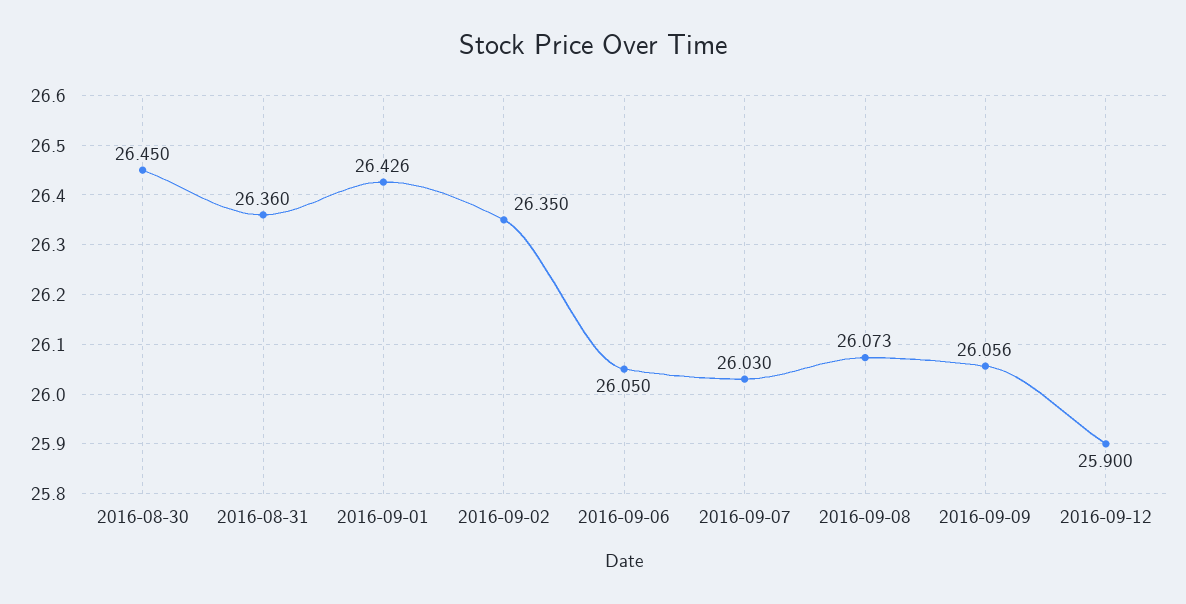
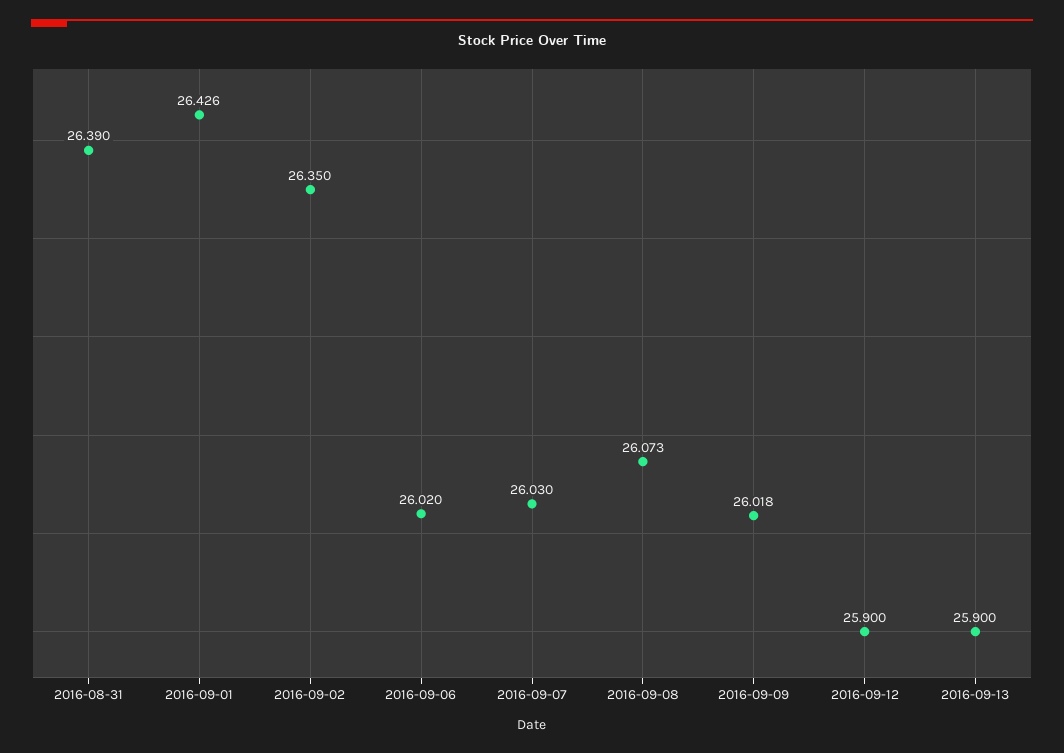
2016-08-30: 26.45 -> none
2016-08-31: 26.36 -> 26.39
2016-09-06: 26.05 -> 26.02
2016-09-09: 26.056 -> 26.018
2016-09-13: none -> 25.9

